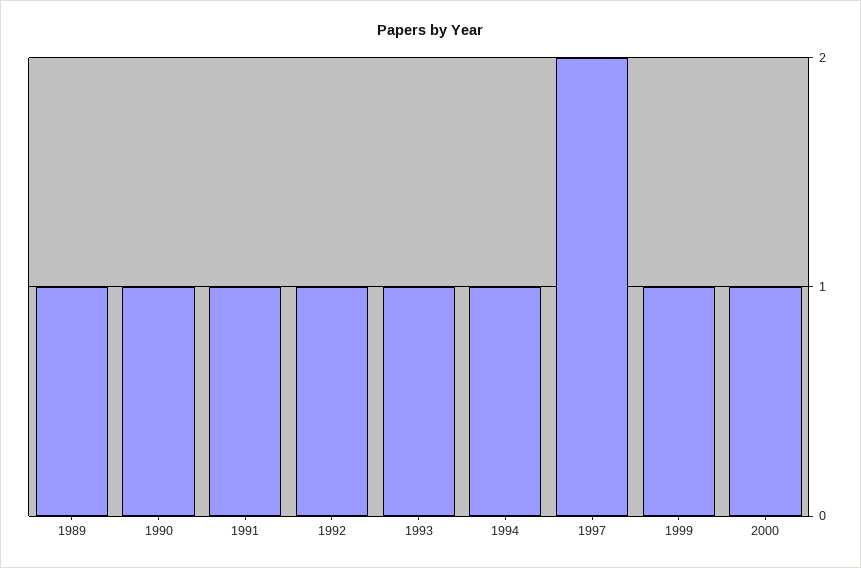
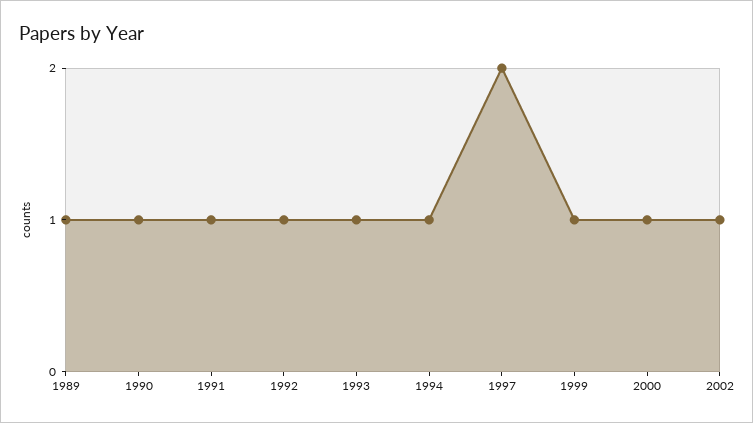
2002: none -> 1

